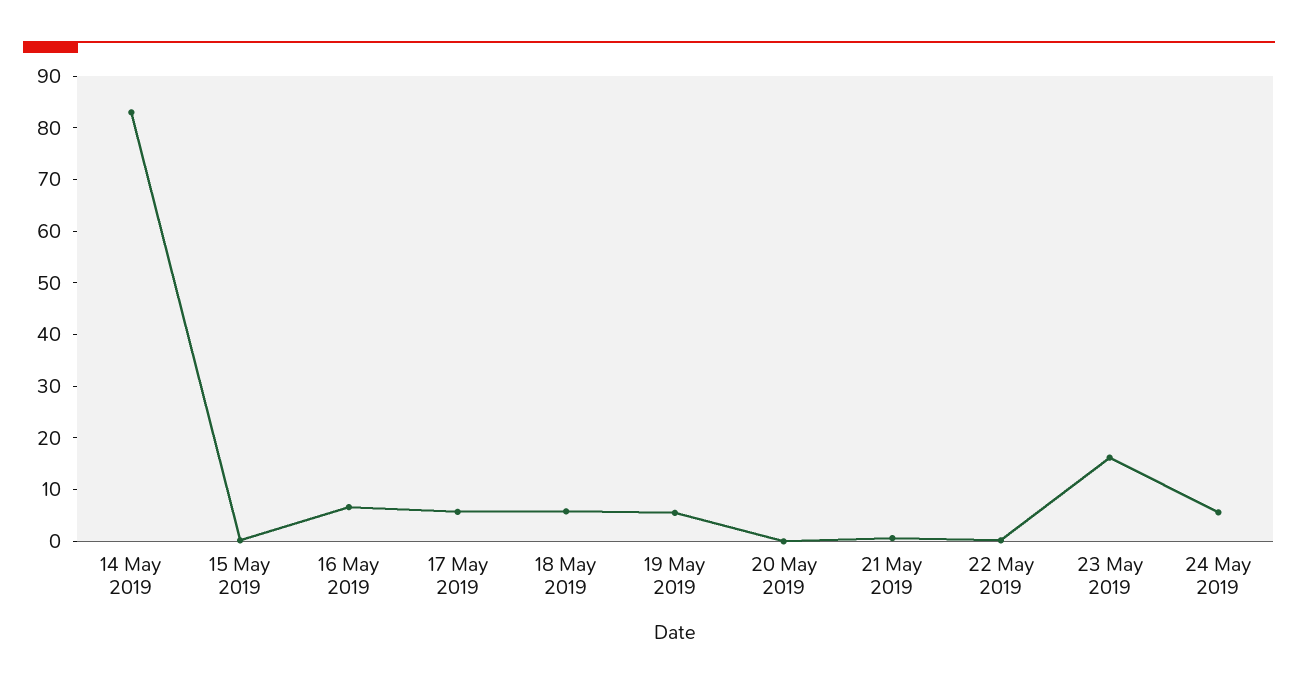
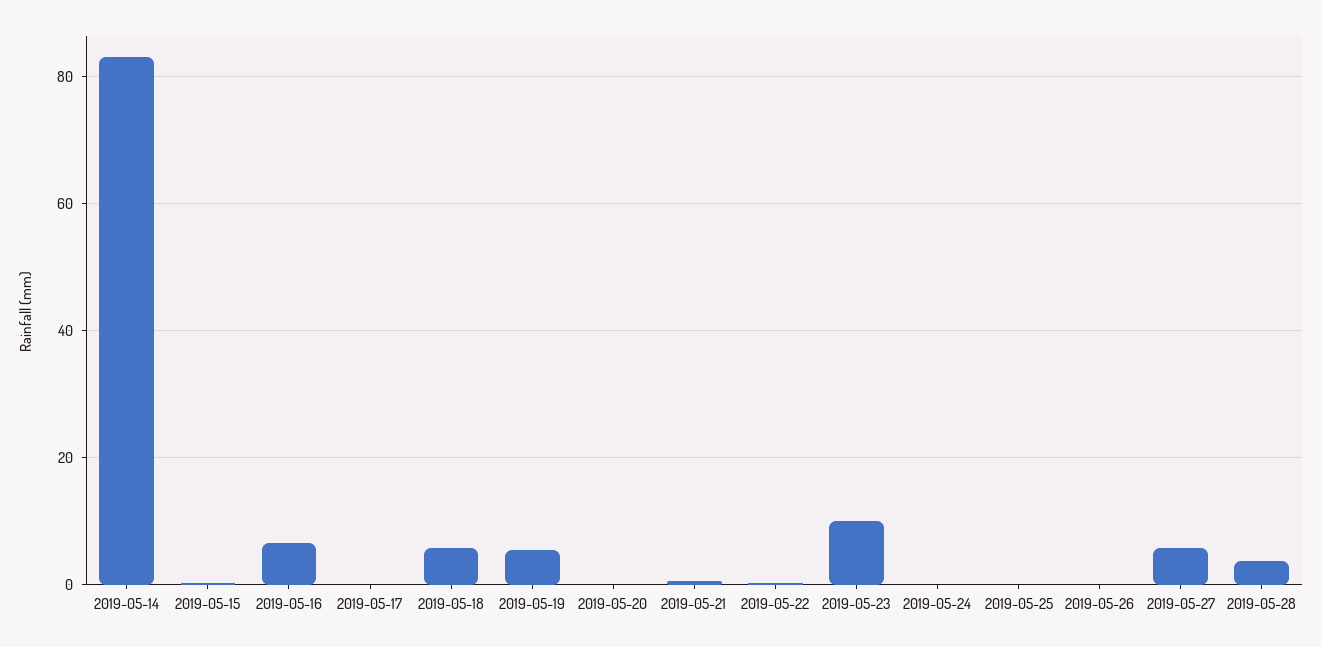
17 May 2019: 6 -> 0
23 May 2019: 16 -> 10
24 May 2019: 6 -> 0
2019-05-25: none -> 0
2019-05-26: none -> 0
2019-05-27: none -> 6
2019-05-28: none -> 4

